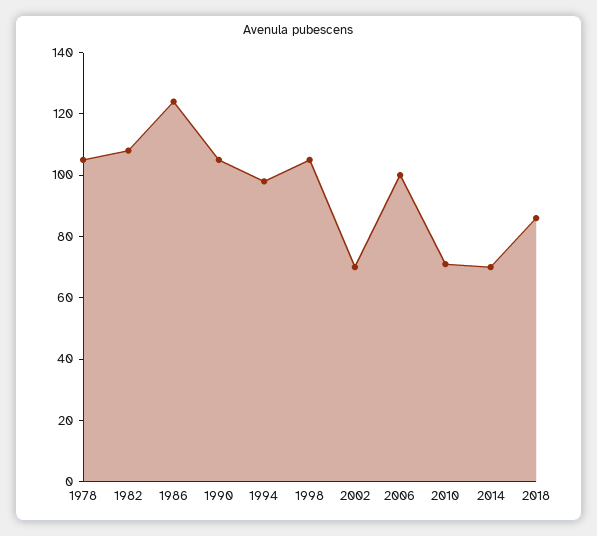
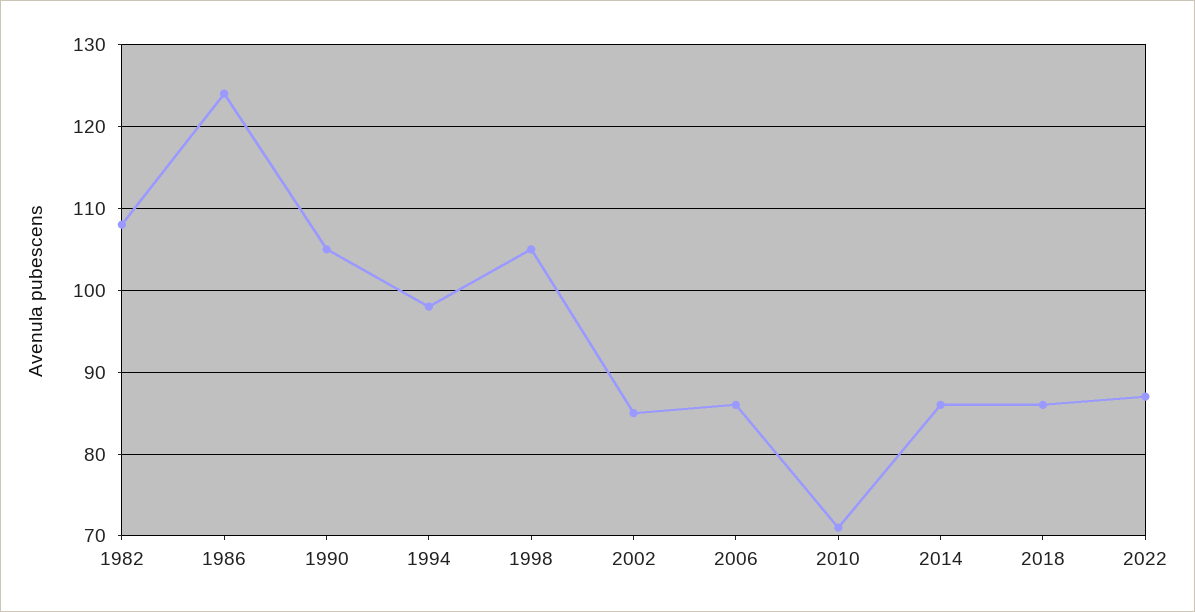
1978: 105 -> none
2002: 70 -> 85
2006: 100 -> 86
2014: 70 -> 86
2022: none -> 87

